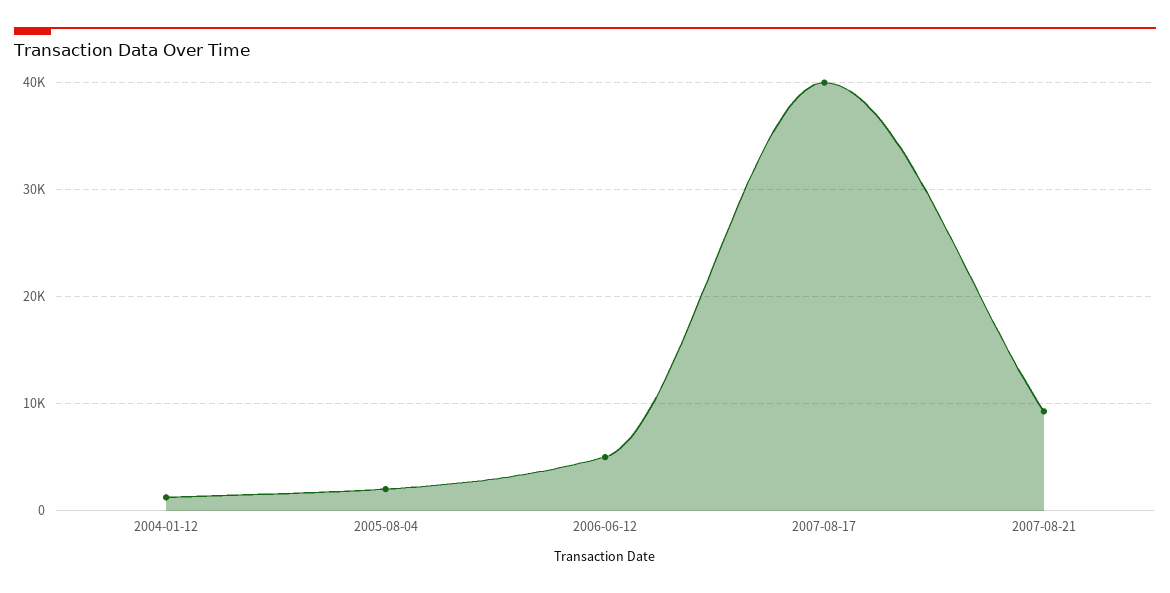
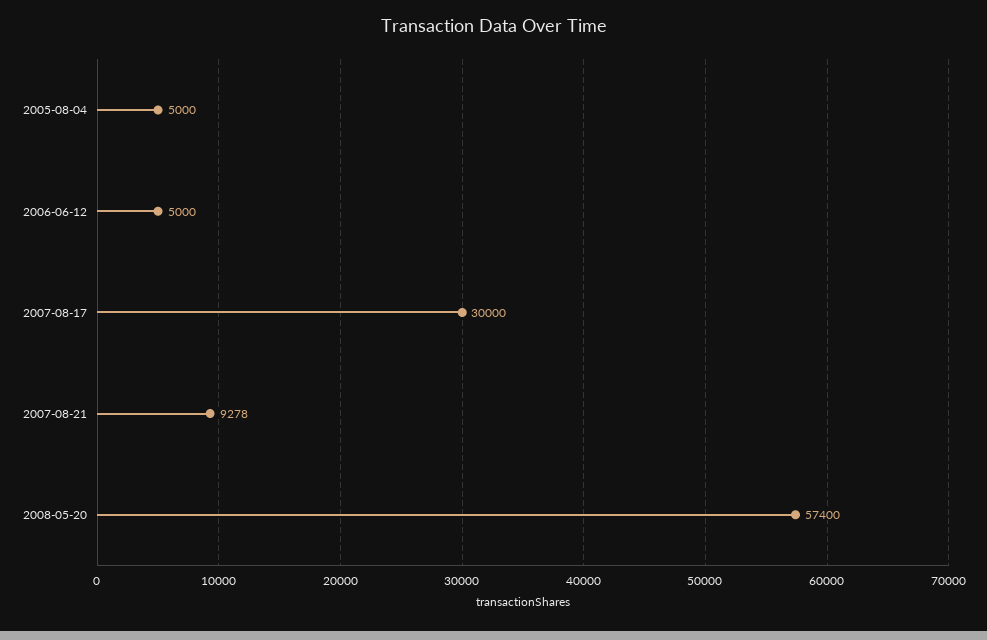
2004-01-12: 1000 -> none
2005-08-04: 2000 -> 5000
2007-08-17: 40000 -> 30000
2008-05-20: none -> 57400

